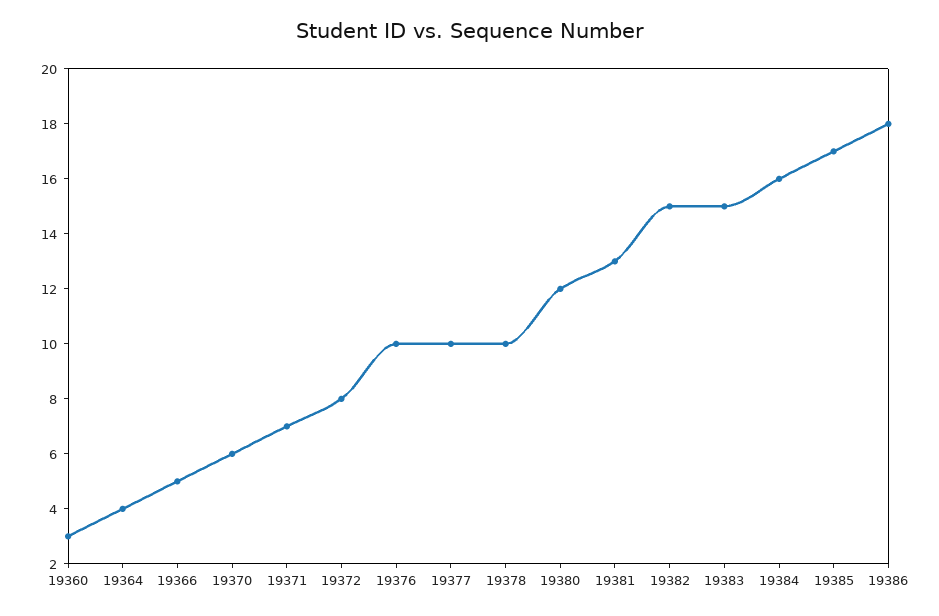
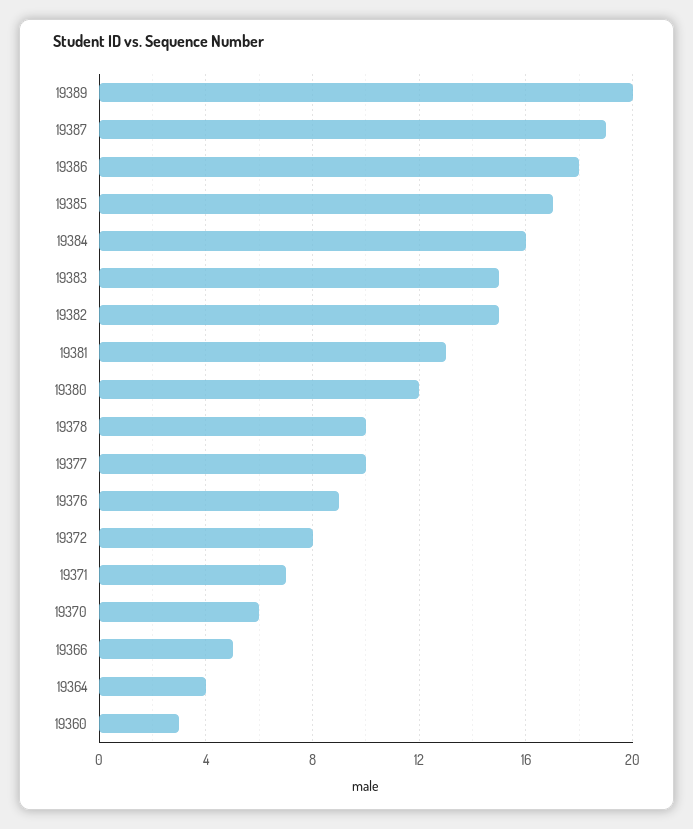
19376: 10 -> 9
19389: none -> 20
19387: none -> 19

